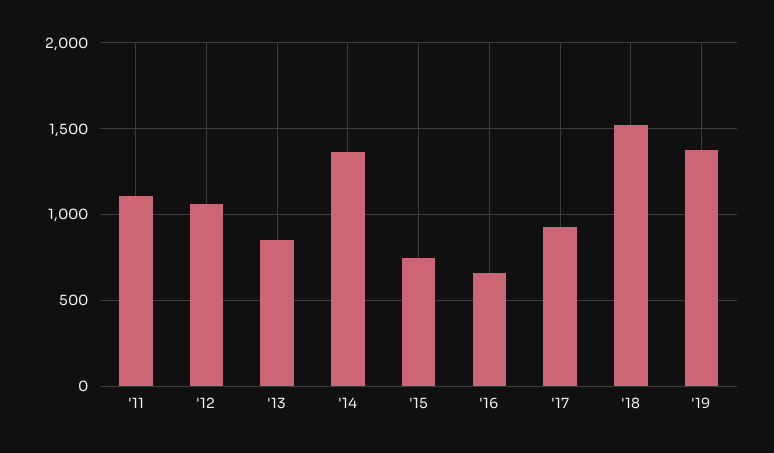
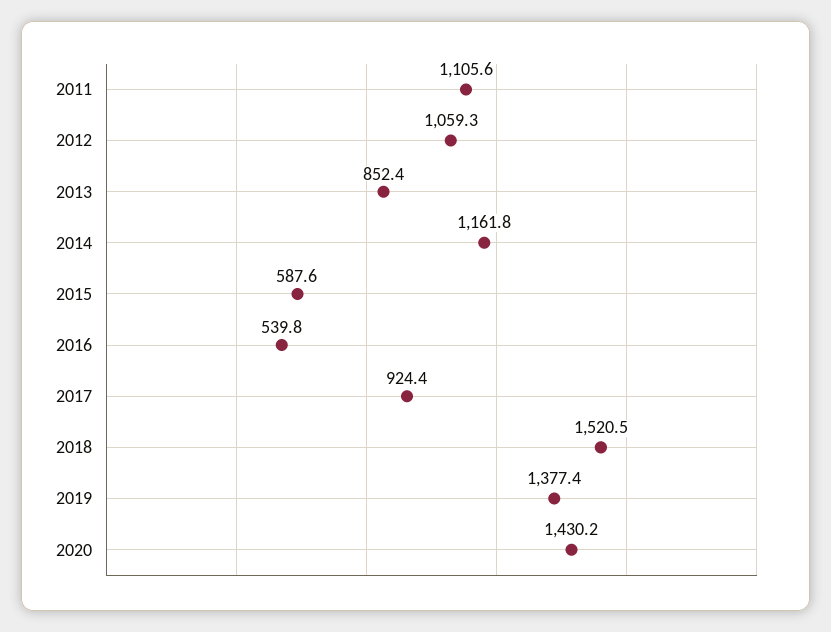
'14: 1350 -> 1161.8
'15: 750 -> 587.6
'16: 650 -> 539.8
2020: none -> 1430.2

